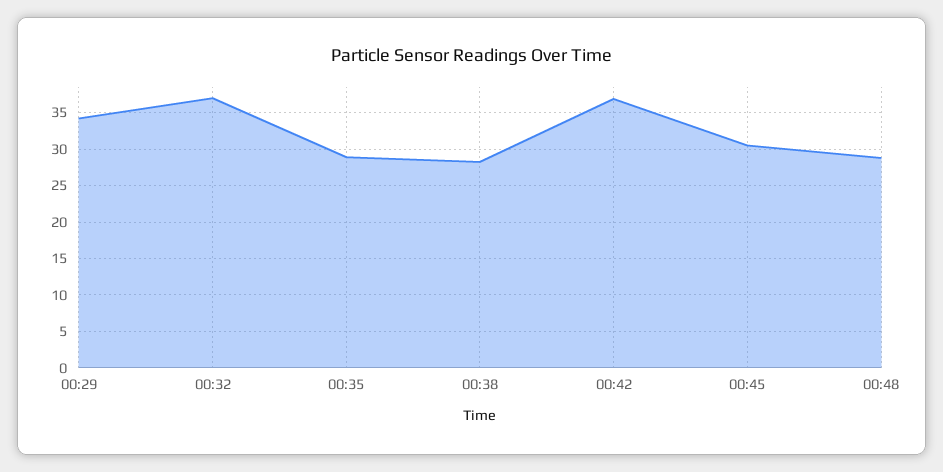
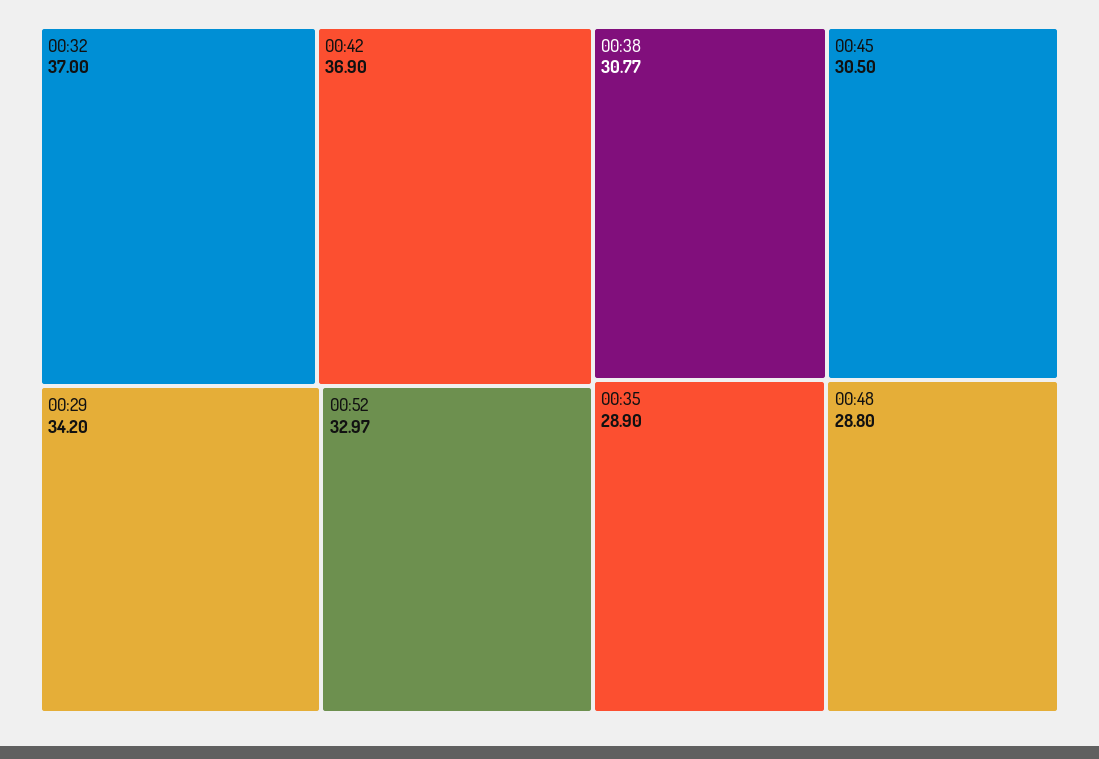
00:38: 28 -> 30.77
00:52: none -> 32.97

